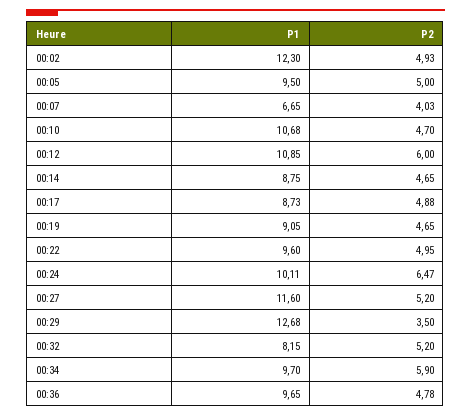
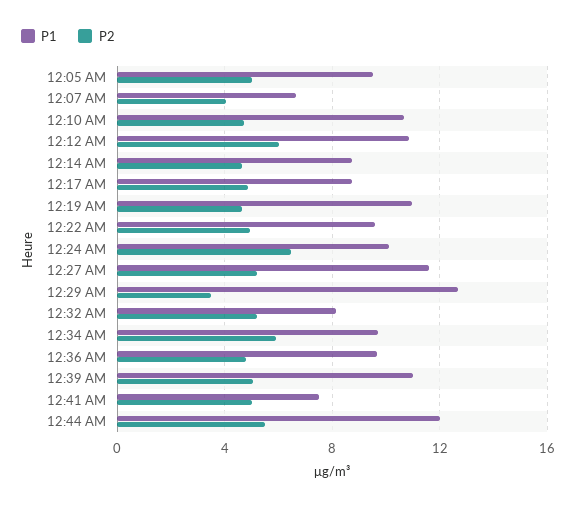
P1, 00:02: 12.3 -> none
P2, 00:02: 4.93 -> none
P1, 00:19: 9.05 -> 11
P1, 12:39 AM: none -> 11
P2, 12:39 AM: none -> 5
P1, 12:41 AM: none -> 7.5
P2, 12:41 AM: none -> 5
P1, 12:44 AM: none -> 12
P2, 12:44 AM: none -> 5.5

